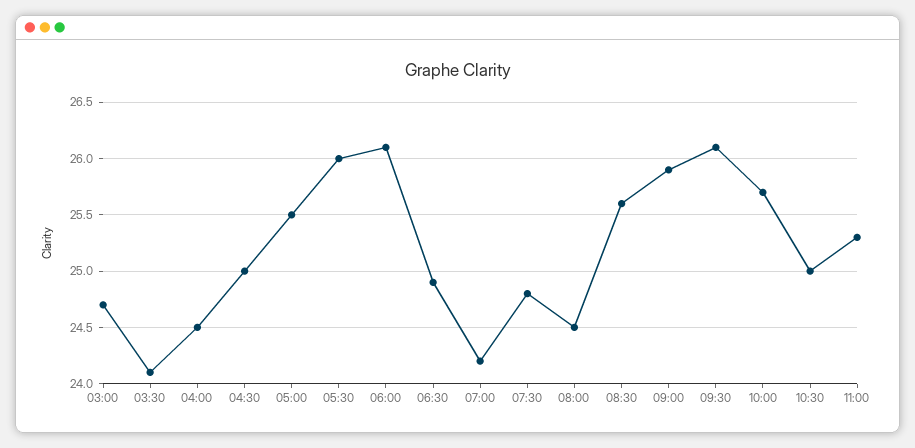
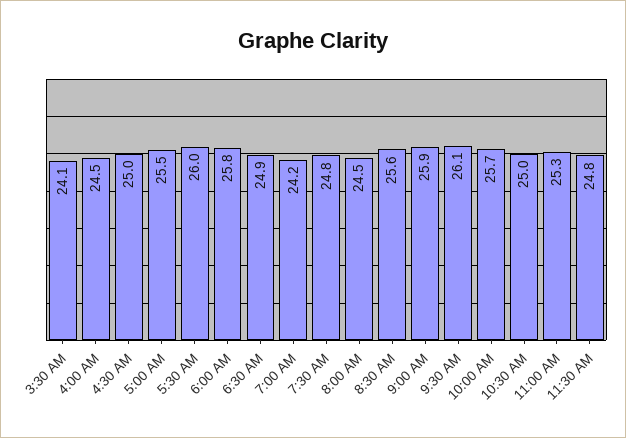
03:00: 24.7 -> none
06:00: 26.1 -> 25.8
11:30 AM: none -> 24.8

